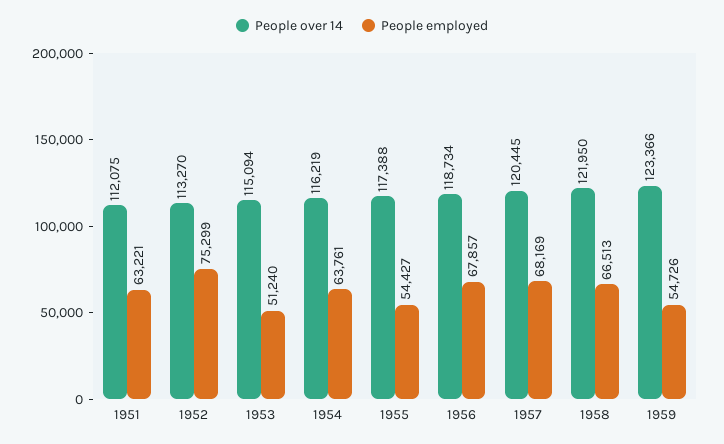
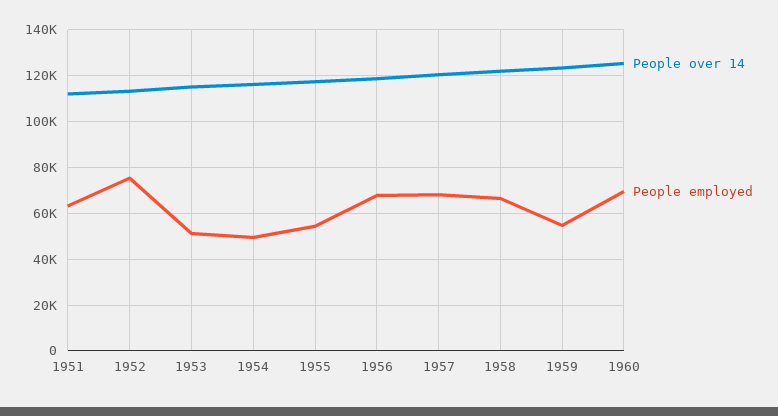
People employed, 1954: 63761 -> 50000
People over 14, 1960: none -> 125000
People employed, 1960: none -> 70000

